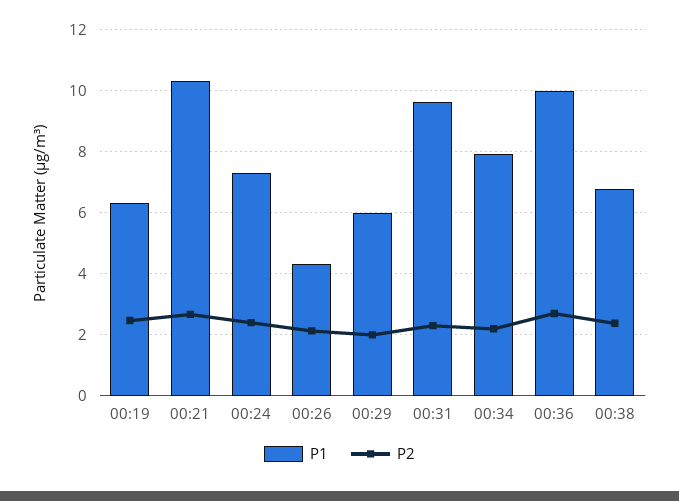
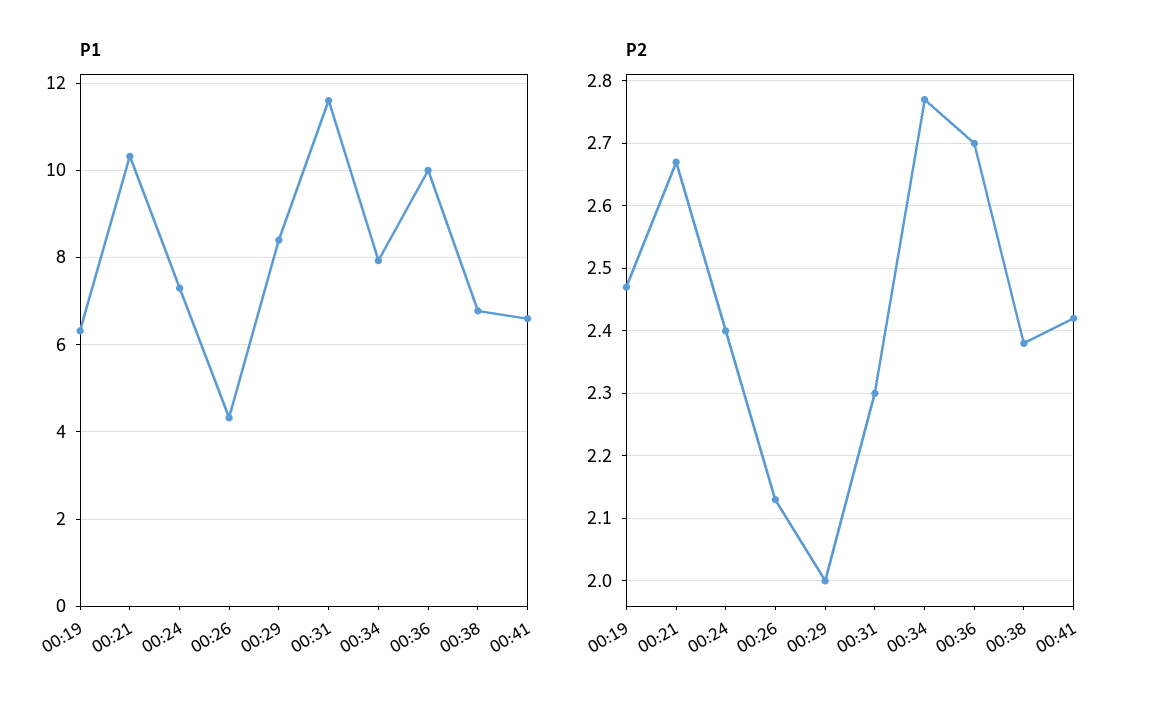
P1, 00:29: 6 -> 8.4
P1, 00:31: 9.6 -> 11.6
P2, 00:34: 2.2 -> 2.77
P1, 00:41: none -> 6.6
P2, 00:41: none -> 2.42

